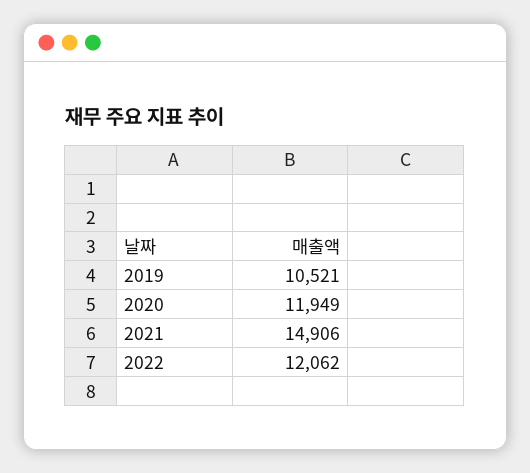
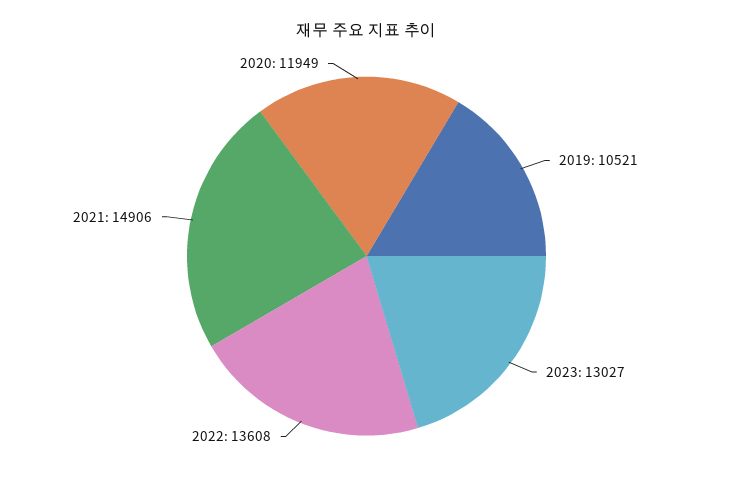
2022: 12062 -> 13608
2023: none -> 13027

